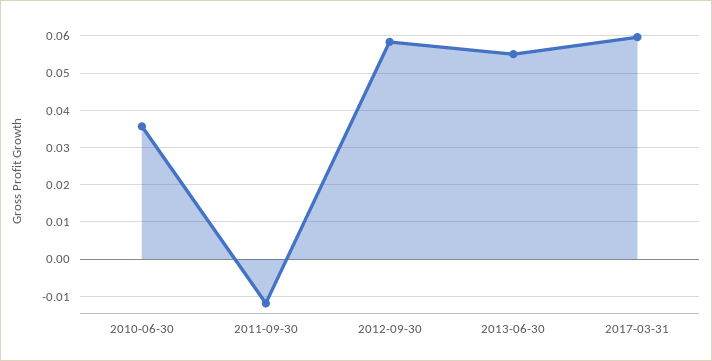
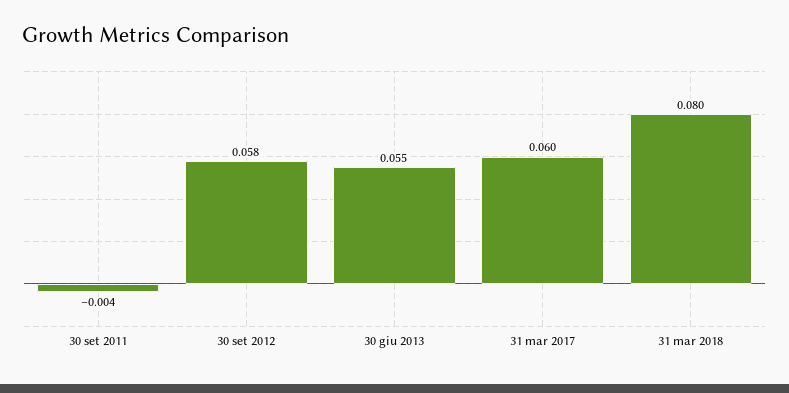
2010-06-30: 0.036 -> none
2011-09-30: -0.012 -> -0.004
31 mar 2018: none -> 0.08

